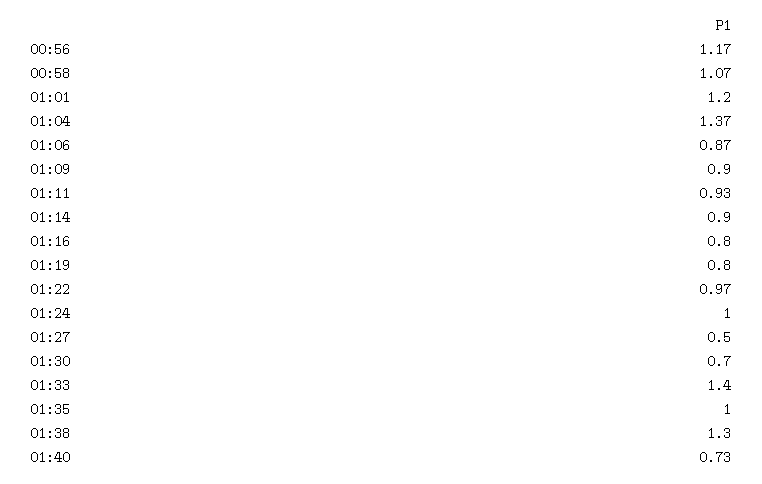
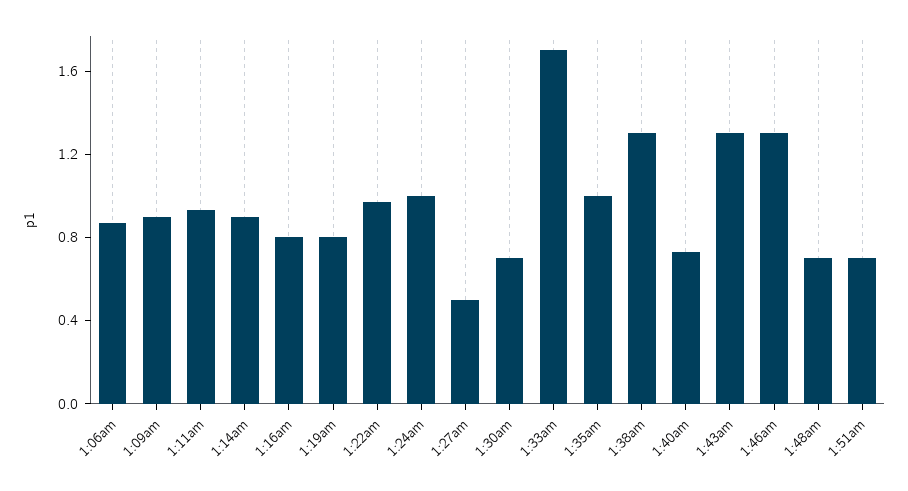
00:56: 1.17 -> none
00:58: 1.07 -> none
01:01: 1.2 -> none
01:04: 1.37 -> none
01:33: 1.4 -> 1.7
1:43am: none -> 1.3
1:46am: none -> 1.3
1:48am: none -> 0.7
1:51am: none -> 0.7

